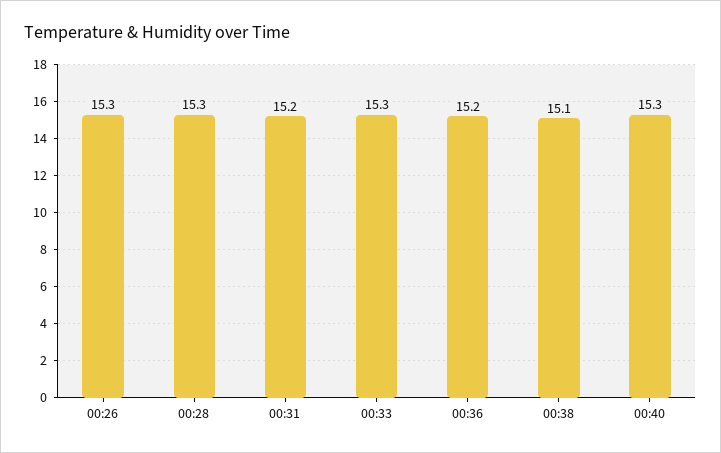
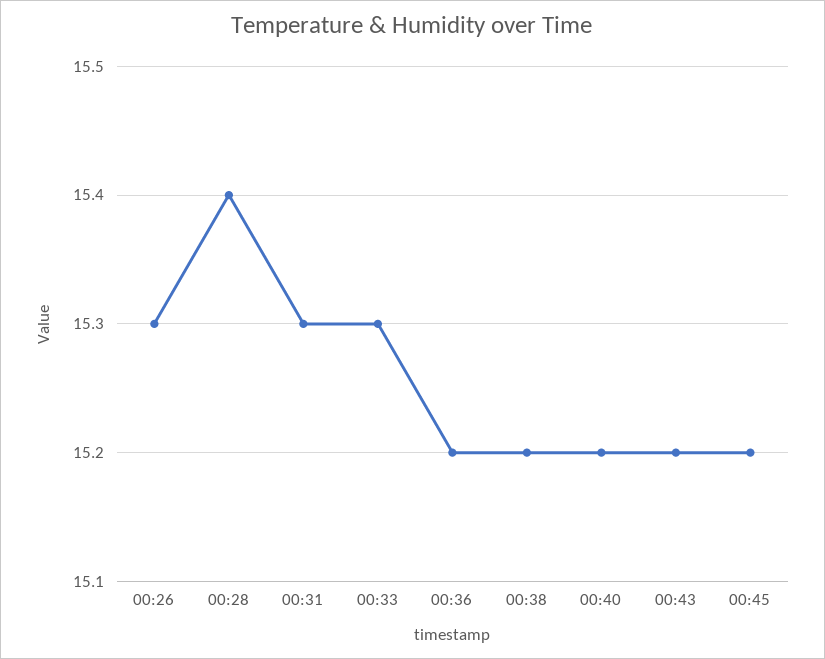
00:28: 15.3 -> 15.4
00:31: 15.2 -> 15.3
00:38: 15.1 -> 15.2
00:40: 15.3 -> 15.2
00:43: none -> 15.2
00:45: none -> 15.2

